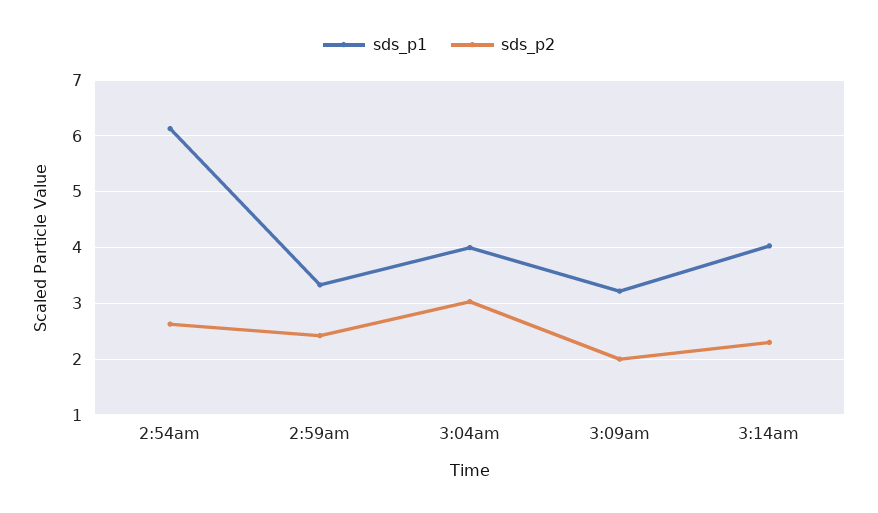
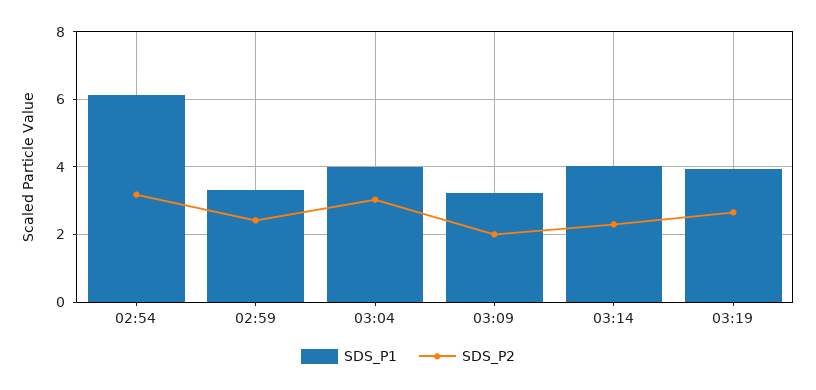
sds_p2, 2:54am: 2.6 -> 3.2
sds_p1, 03:19: none -> 4
sds_p2, 03:19: none -> 2.6

